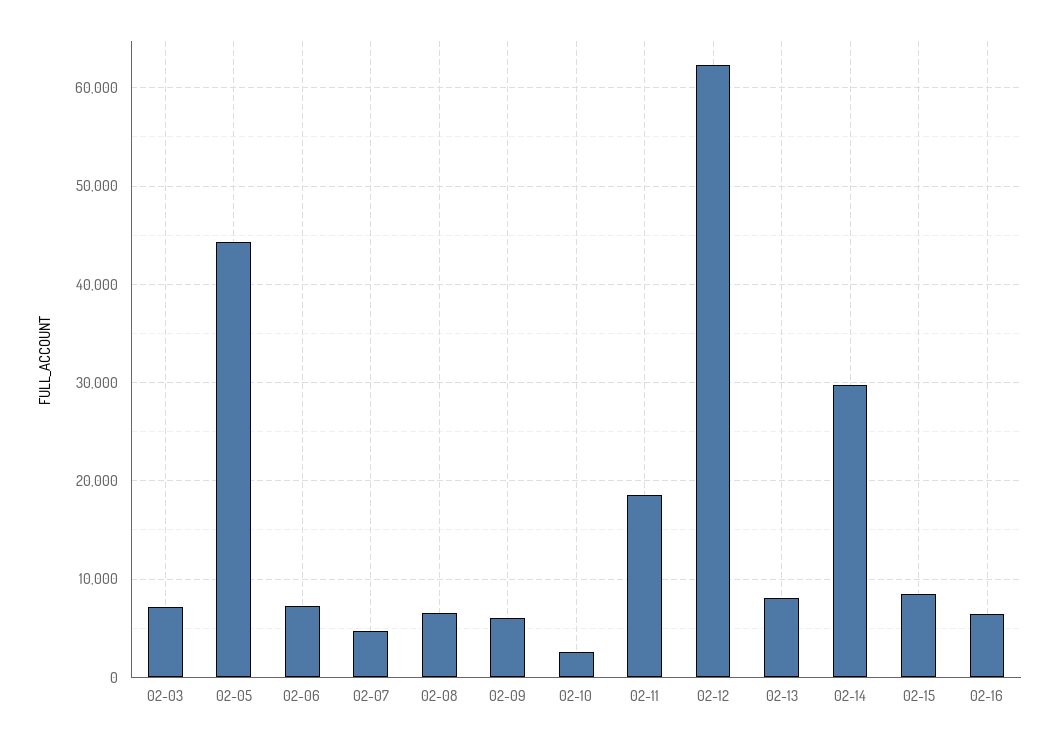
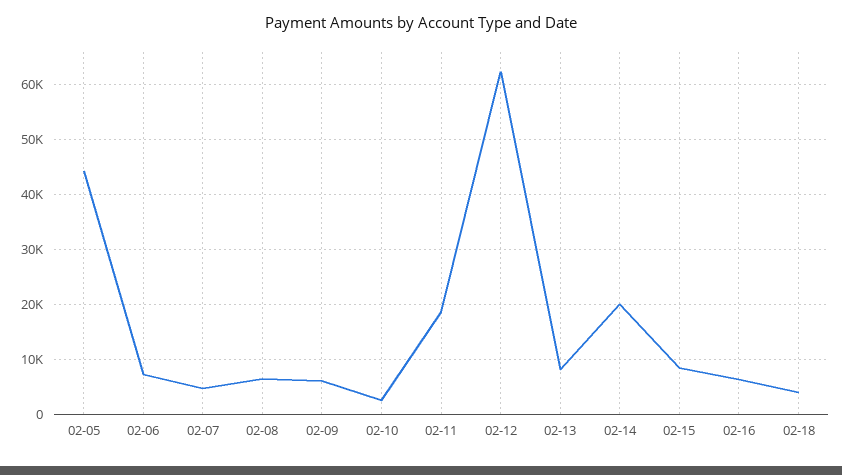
02-03: 7000 -> none
02-14: 30000 -> 20000
02-18: none -> 4000

